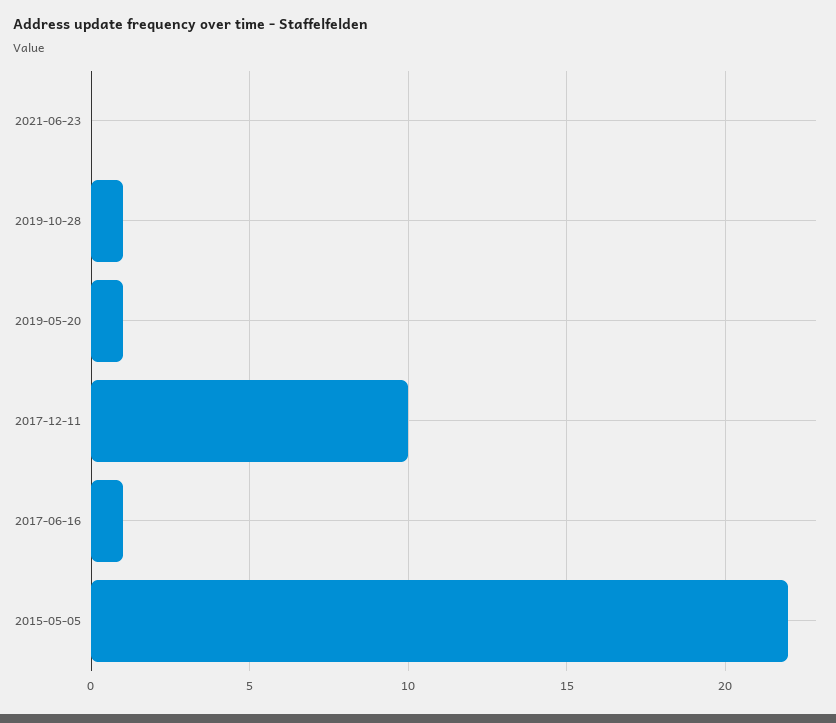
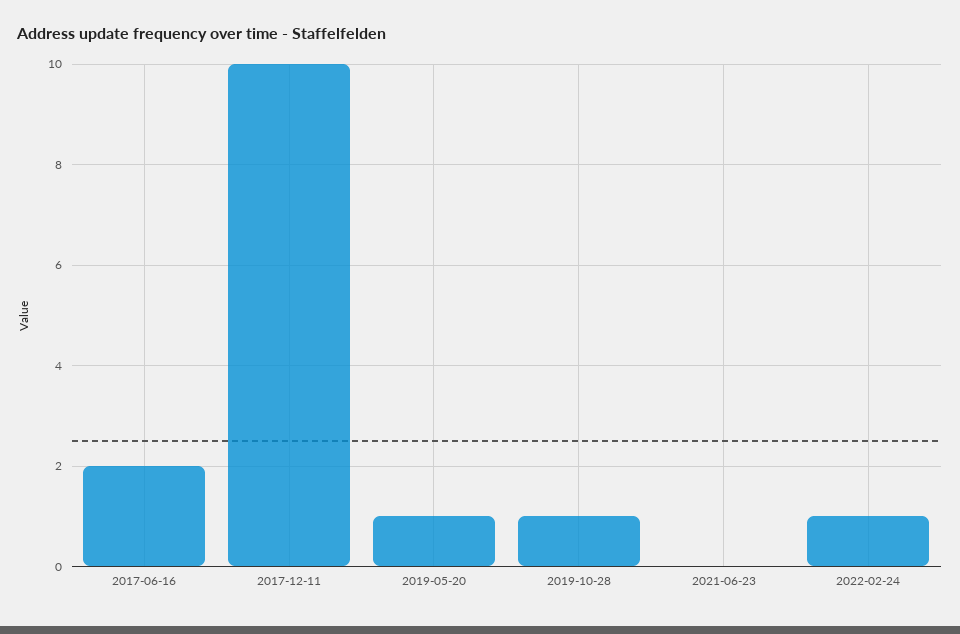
2017-06-16: 1 -> 2
2015-05-05: 22 -> none
2022-02-24: none -> 1

